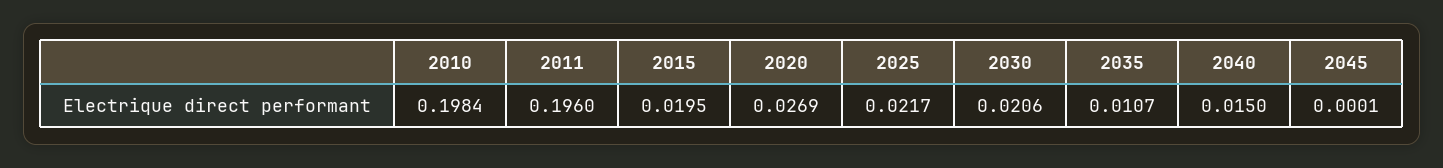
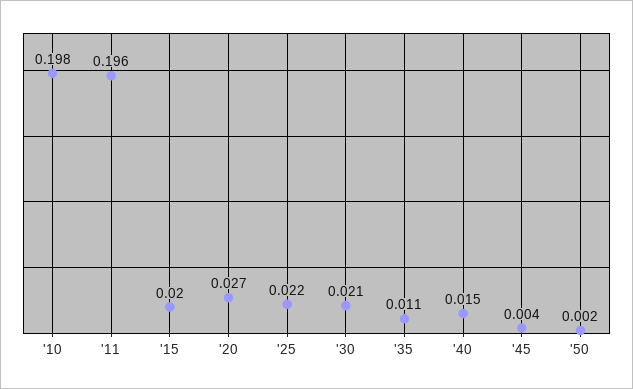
2045: 0.0001 -> 0.004
'50: none -> 0.002

